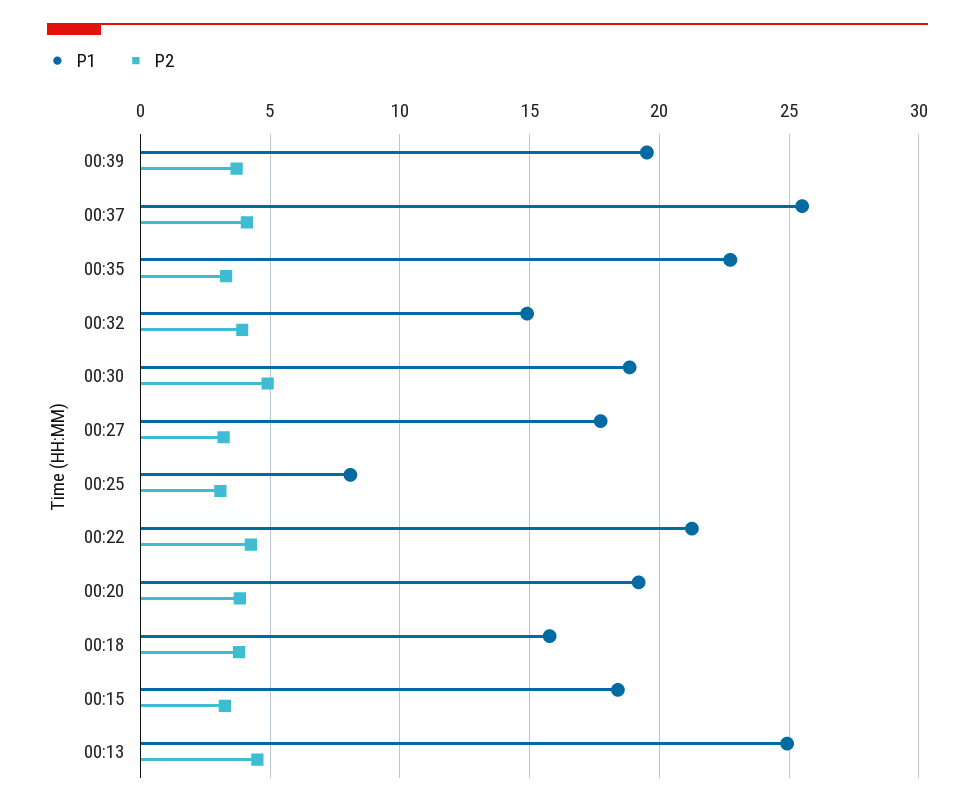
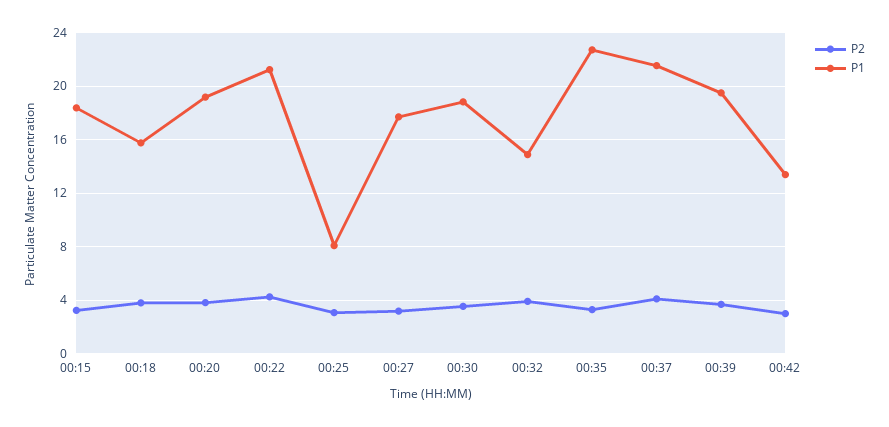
P1, 00:37: 25.5 -> 21.5
P2, 00:30: 5 -> 3.5
P1, 00:13: 25 -> none
P2, 00:13: 4.5 -> none
P2, 00:42: none -> 3
P1, 00:42: none -> 13.5

